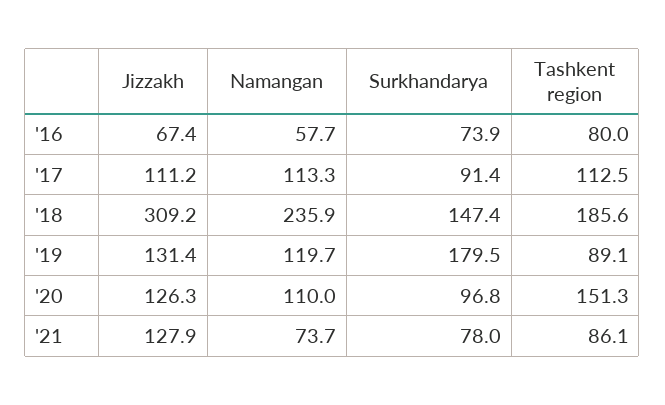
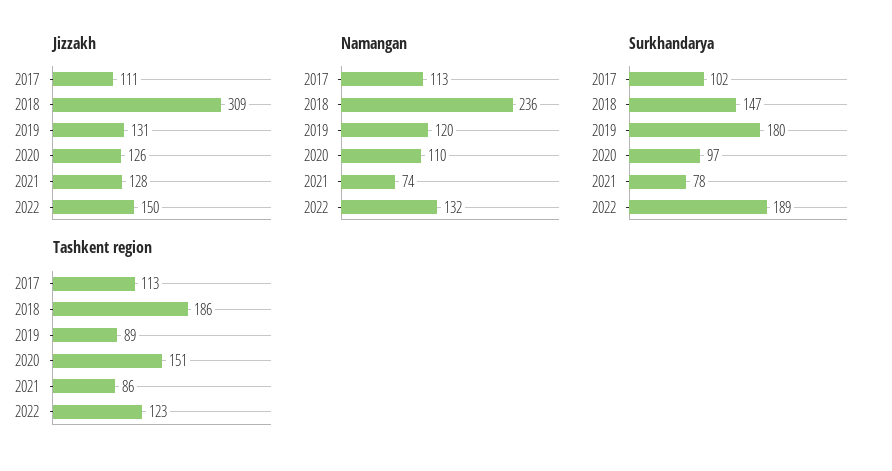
Jizzakh, '16: 67.4 -> none
Namangan, '16: 57.7 -> none
Surkhandarya, '16: 73.9 -> none
Tashkent region, '16: 80 -> none
Surkhandarya, '17: 91.4 -> 102
Jizzakh, 2022: none -> 150
Namangan, 2022: none -> 132
Surkhandarya, 2022: none -> 189
Tashkent region, 2022: none -> 123

